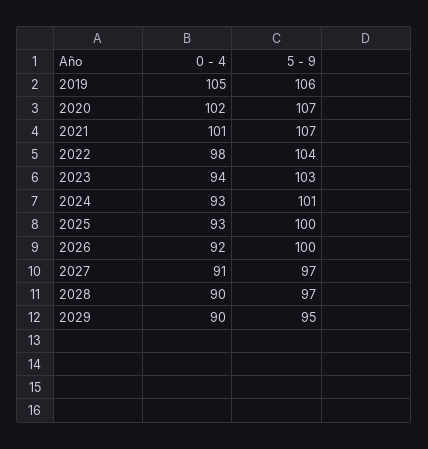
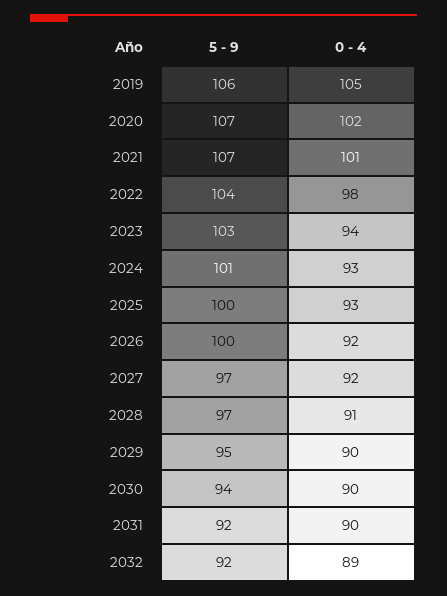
0 - 4, 2027: 91 -> 92
0 - 4, 2028: 90 -> 91
5 - 9, 2030: none -> 94
0 - 4, 2030: none -> 90
5 - 9, 2031: none -> 92
0 - 4, 2031: none -> 90
5 - 9, 2032: none -> 92
0 - 4, 2032: none -> 89

